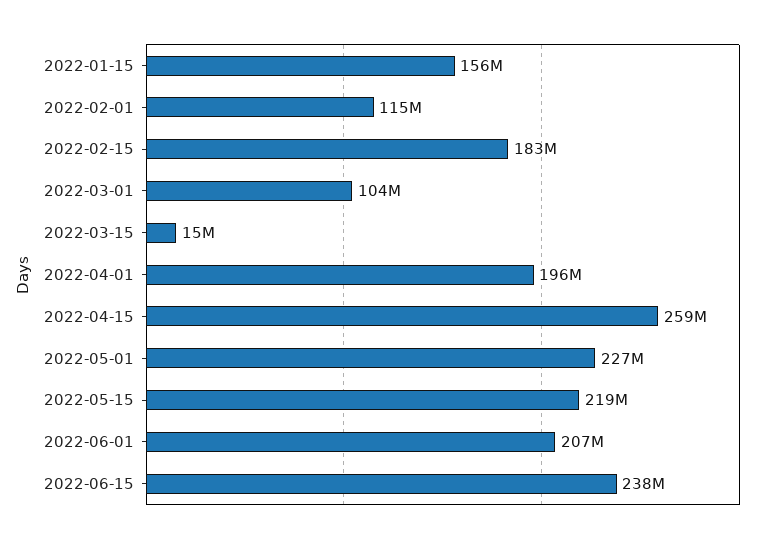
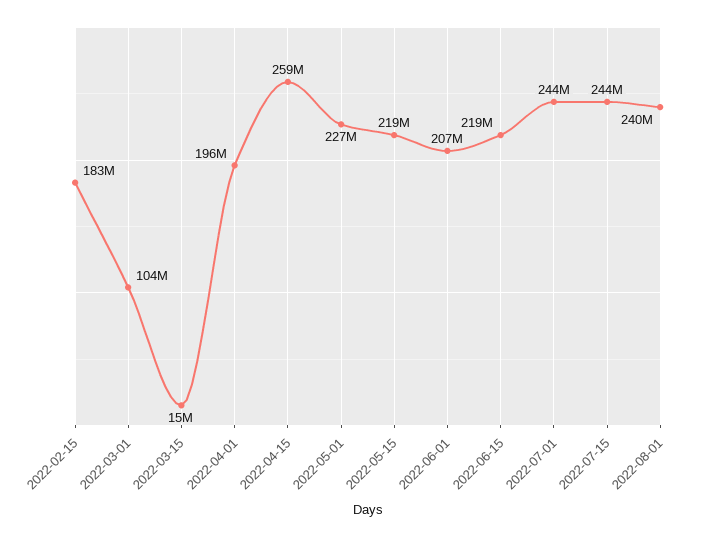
2022-01-15: 156000000 -> none
2022-02-01: 115000000 -> none
2022-06-15: 238000000 -> 219000000
2022-07-01: none -> 244000000
2022-07-15: none -> 244000000
2022-08-01: none -> 240000000

